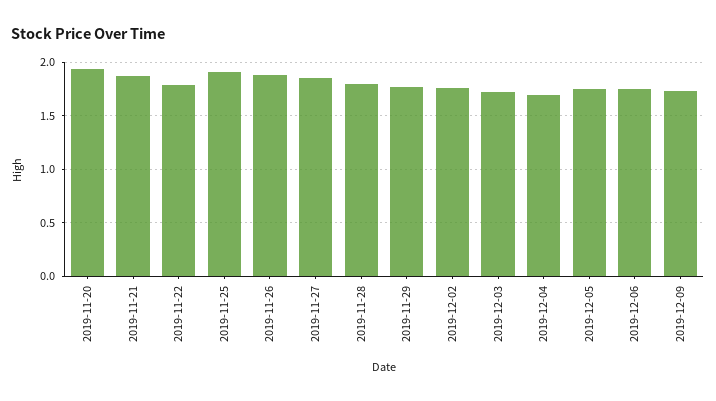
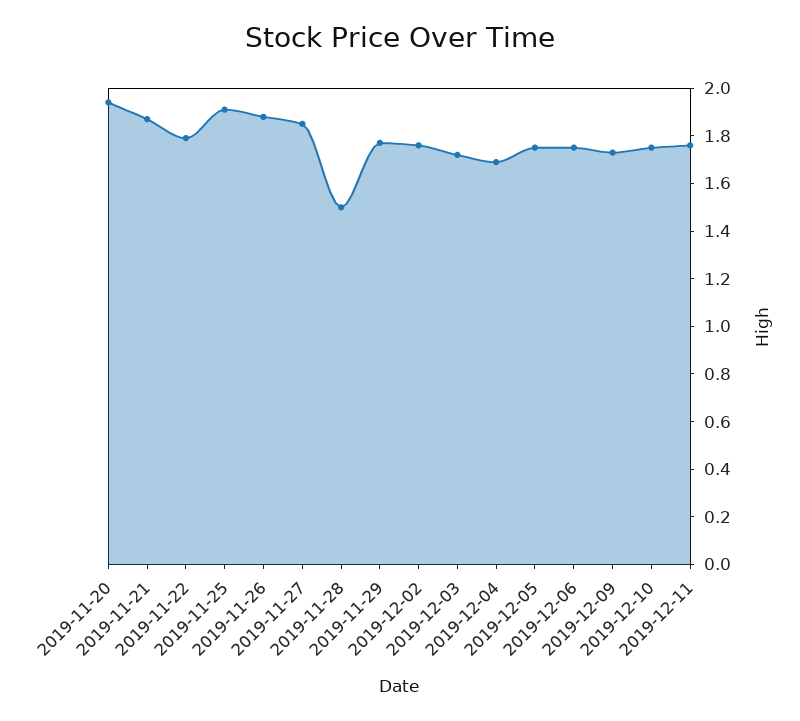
2019-11-28: 1.8 -> 1.5
2019-12-10: none -> 1.75
2019-12-11: none -> 1.75

